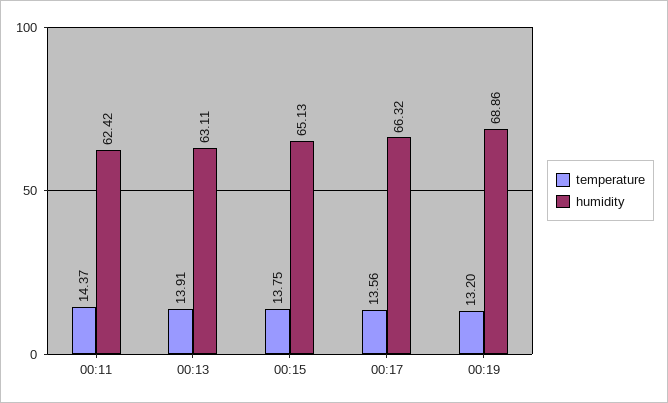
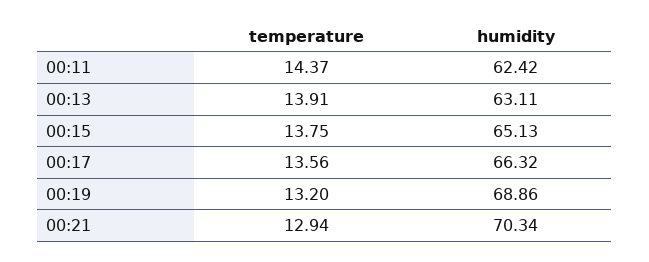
temperature, 00:21: none -> 12.94
humidity, 00:21: none -> 70.34

